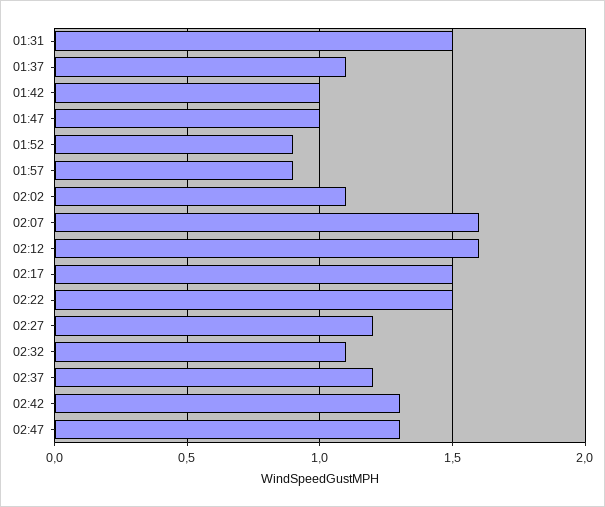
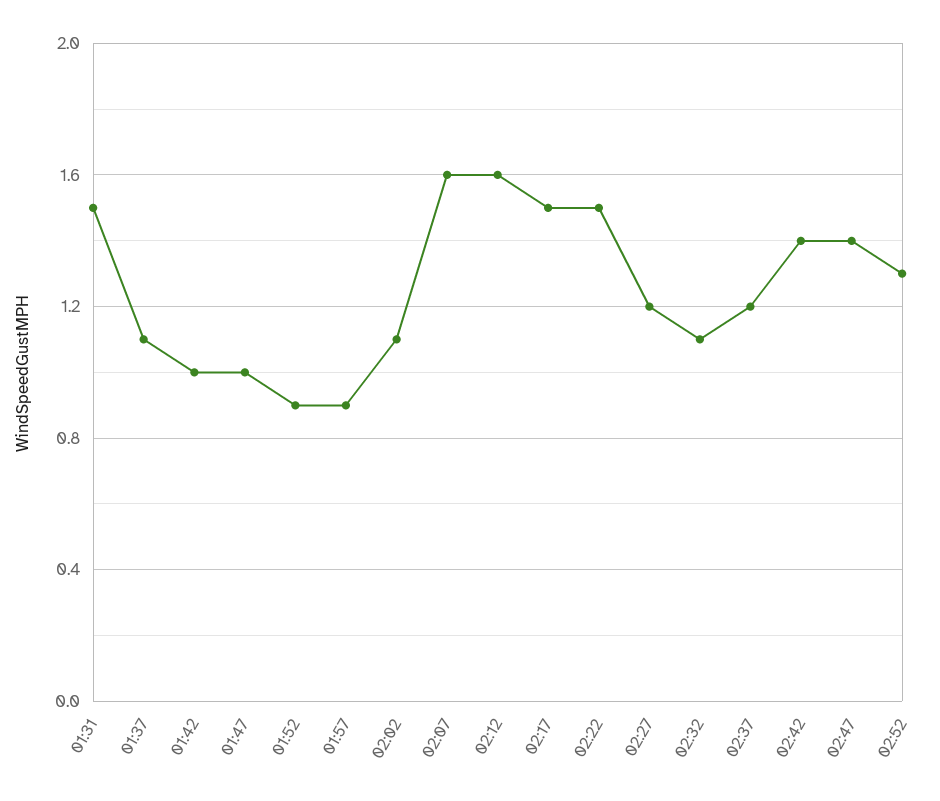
02:42: 1.3 -> 1.4
02:47: 1.3 -> 1.4
02:52: none -> 1.3

